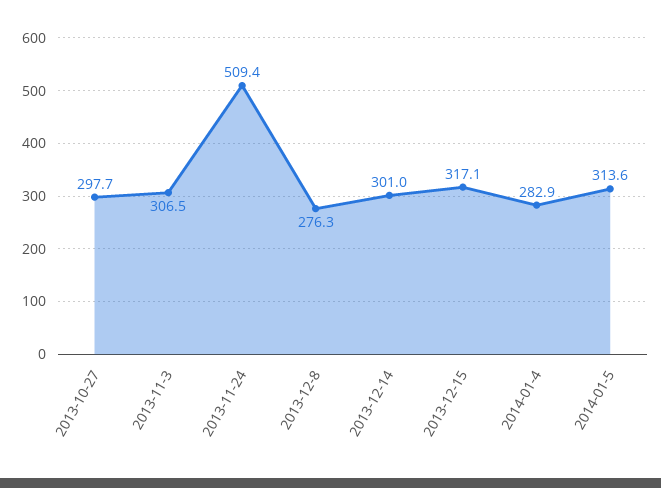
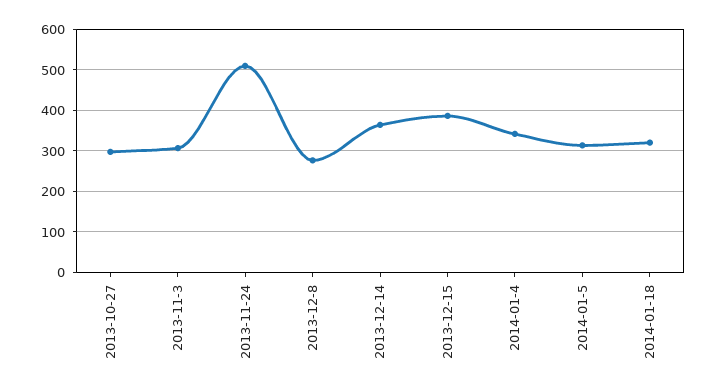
2013-12-14: 301 -> 360
2013-12-15: 317.1 -> 380
2014-01-4: 282.9 -> 340
2014-01-18: none -> 320

